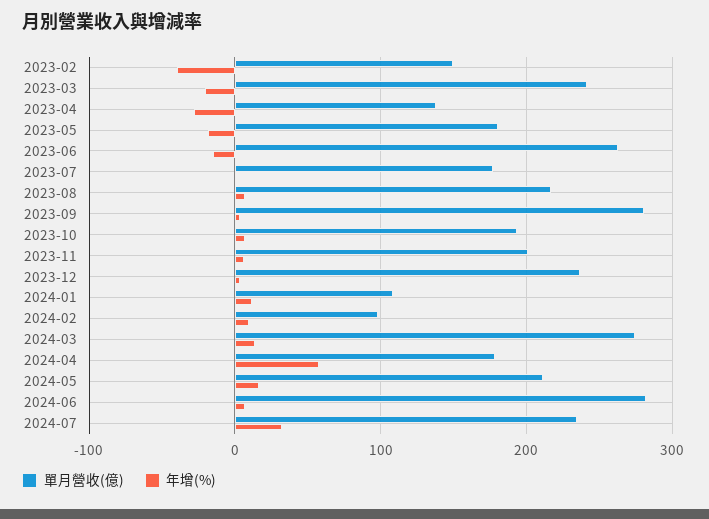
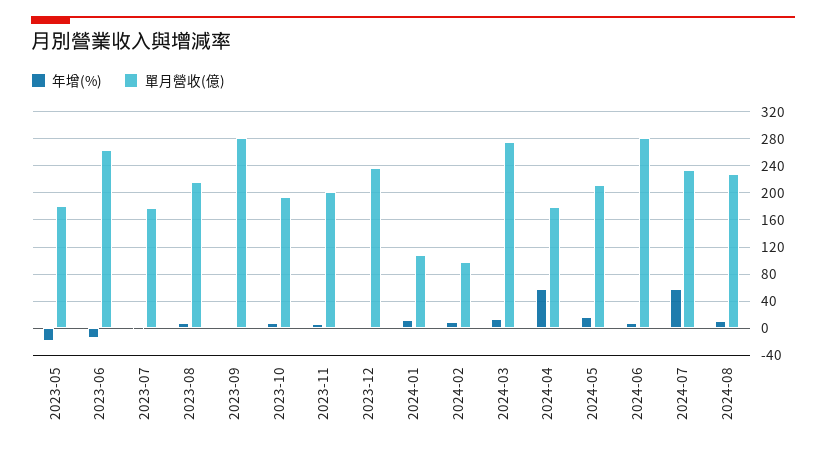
單月營收(億), 2023-02: 150 -> none
年增(%), 2023-02: -40 -> none
單月營收(億), 2023-03: 240 -> none
年增(%), 2023-03: -20 -> none
單月營收(億), 2023-04: 140 -> none
年增(%), 2023-04: -30 -> none
年增(%), 2024-07: 30 -> 60
年增(%), 2024-08: none -> 10
單月營收(億), 2024-08: none -> 230

